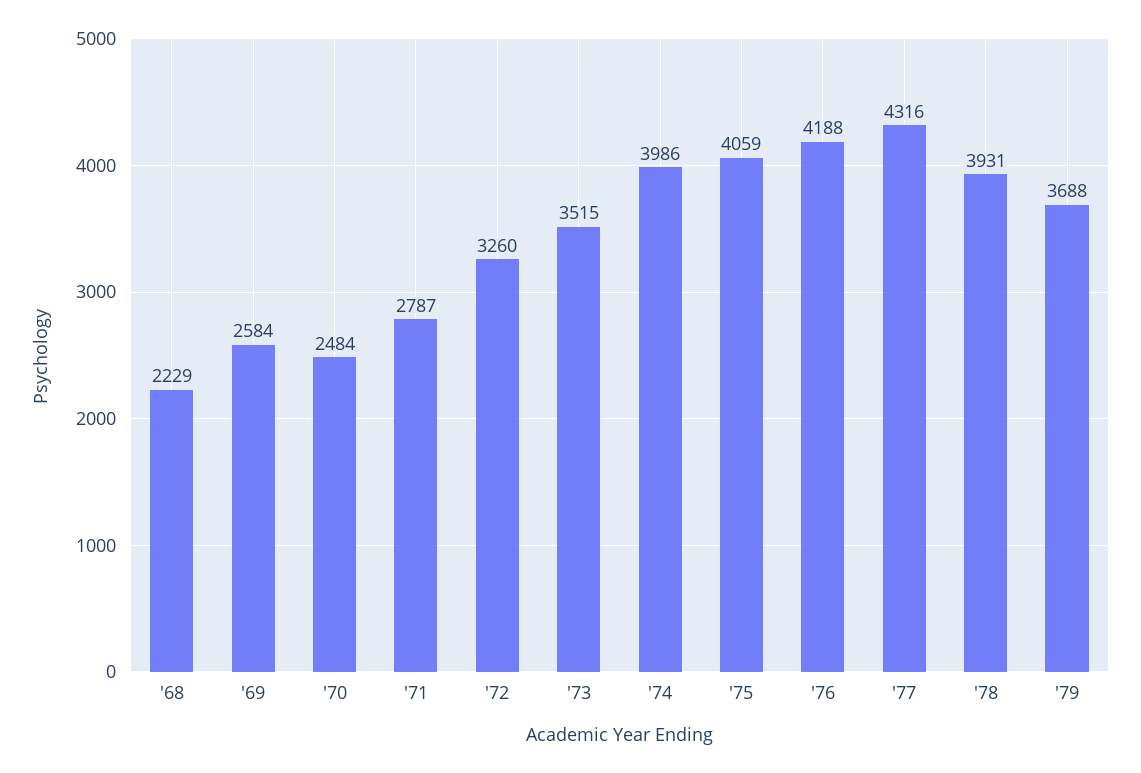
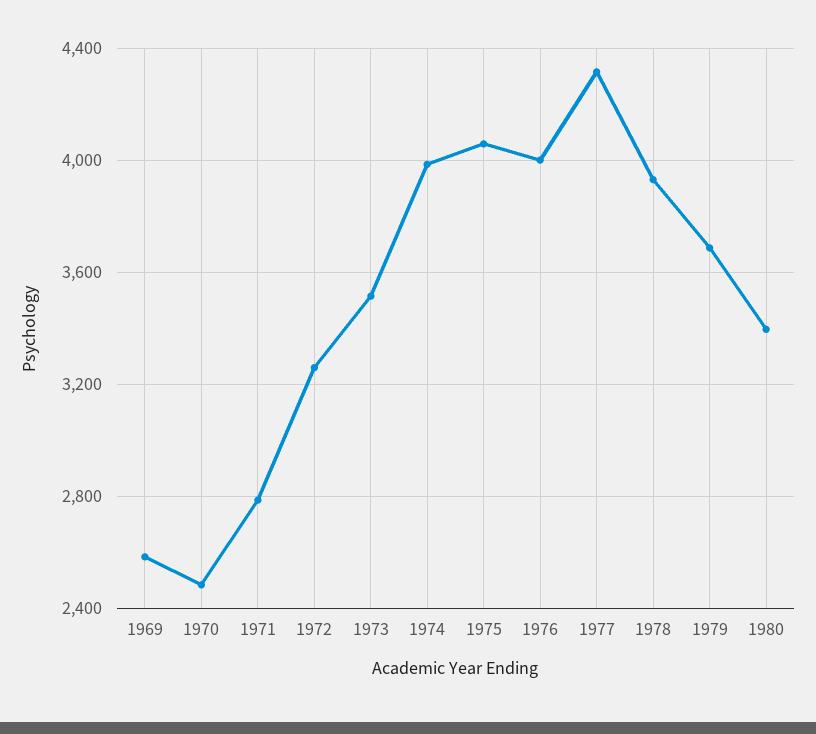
'68: 2229 -> none
'76: 4188 -> 4000
1980: none -> 3400

